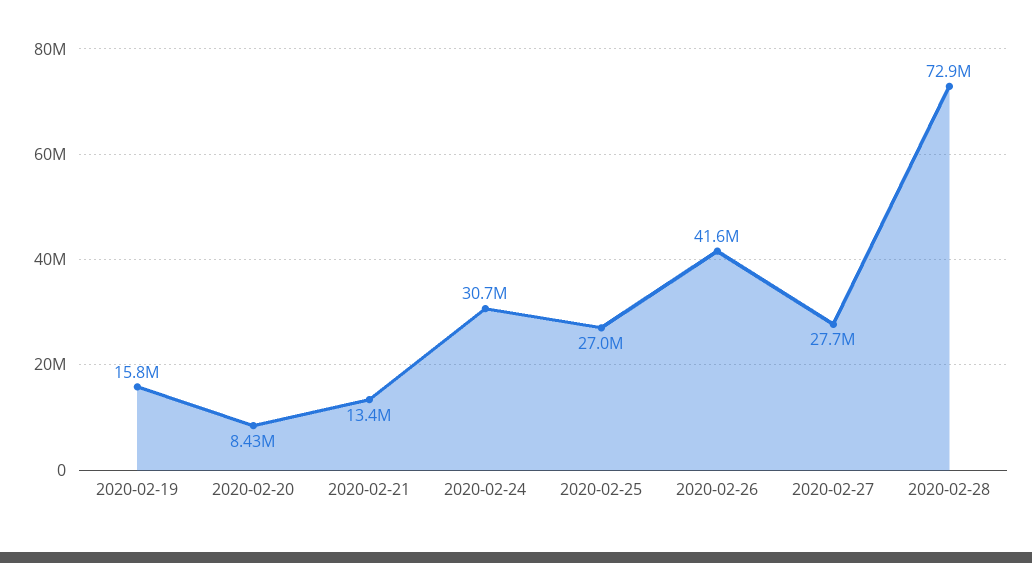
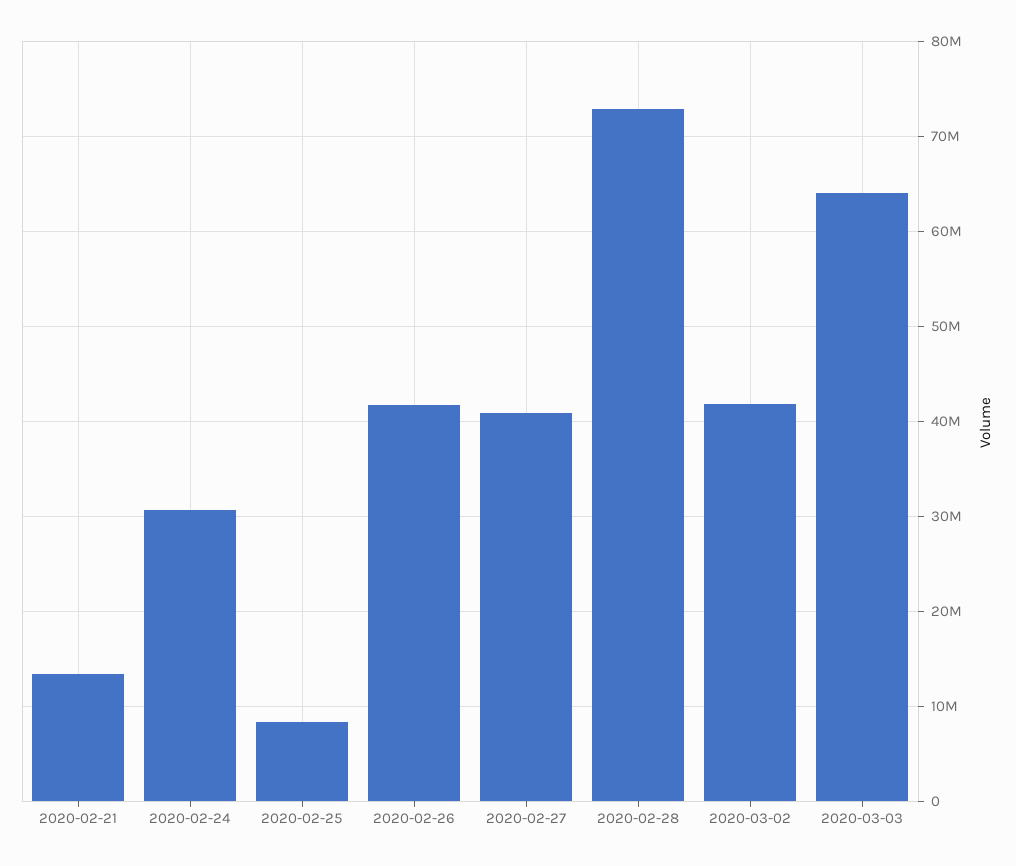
2020-02-19: 15800000 -> none
2020-02-20: 8430000 -> none
2020-02-25: 27000000 -> 8000000
2020-02-27: 27700000 -> 41000000
2020-03-02: none -> 42000000
2020-03-03: none -> 64000000

